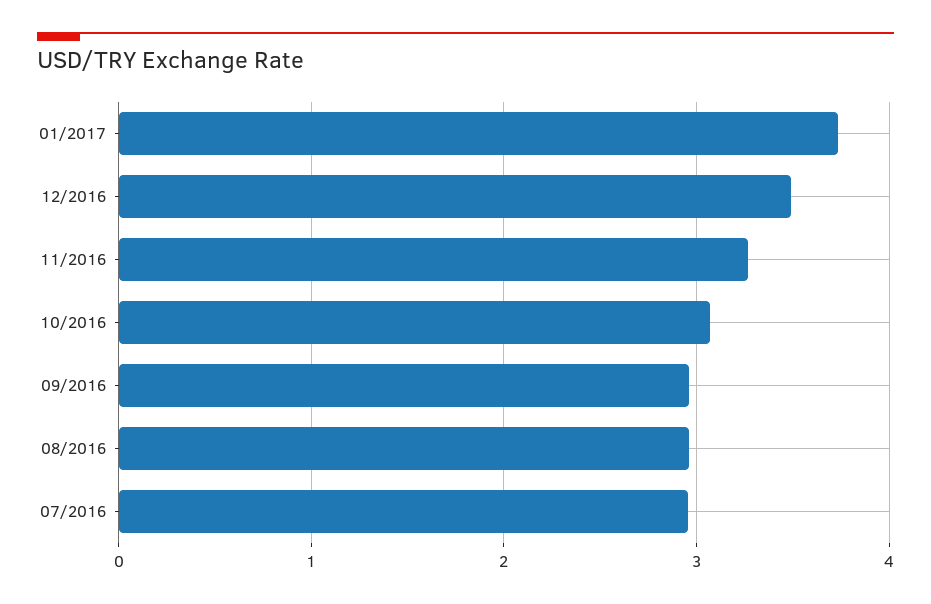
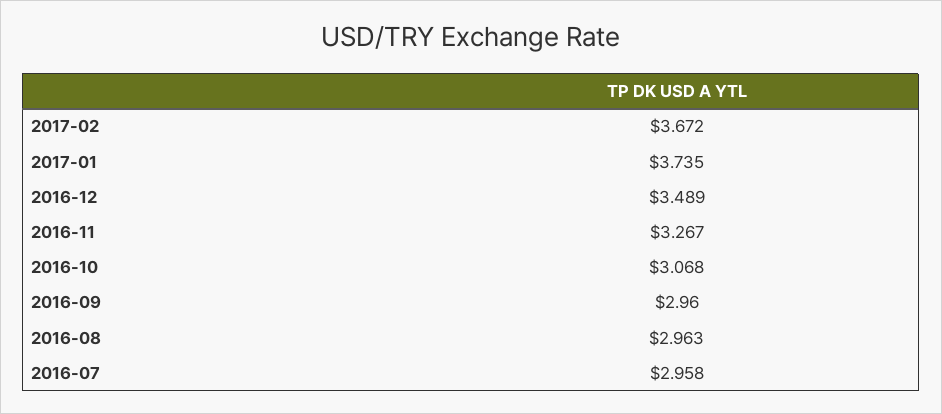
2017-02: none -> 3.672

